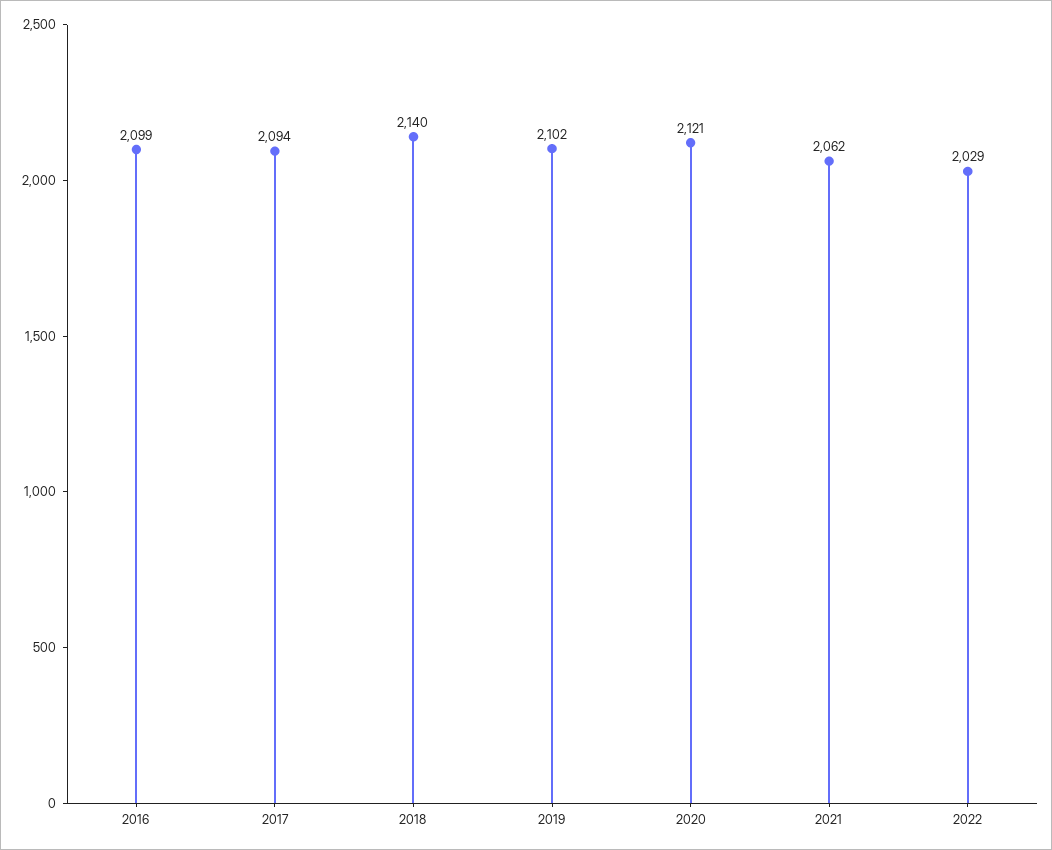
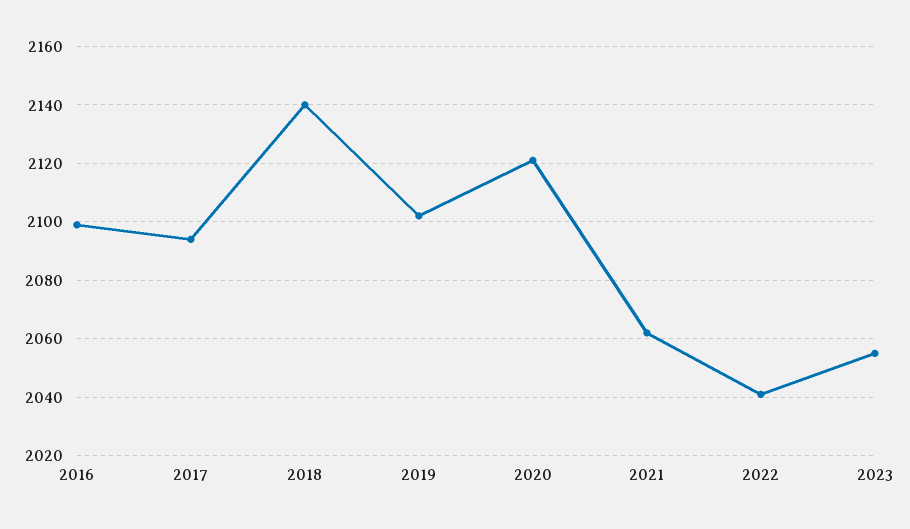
2022: 2029 -> 2040
2023: none -> 2055

